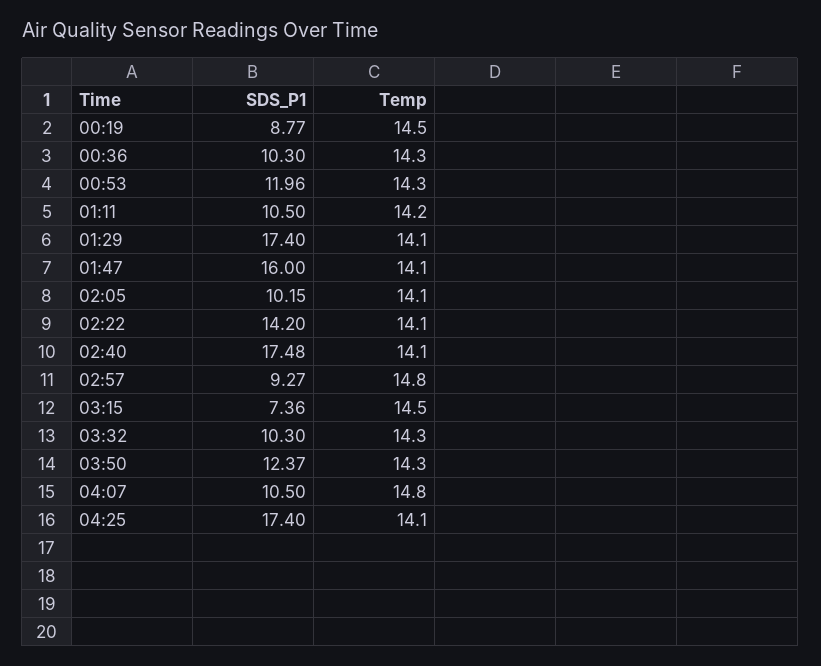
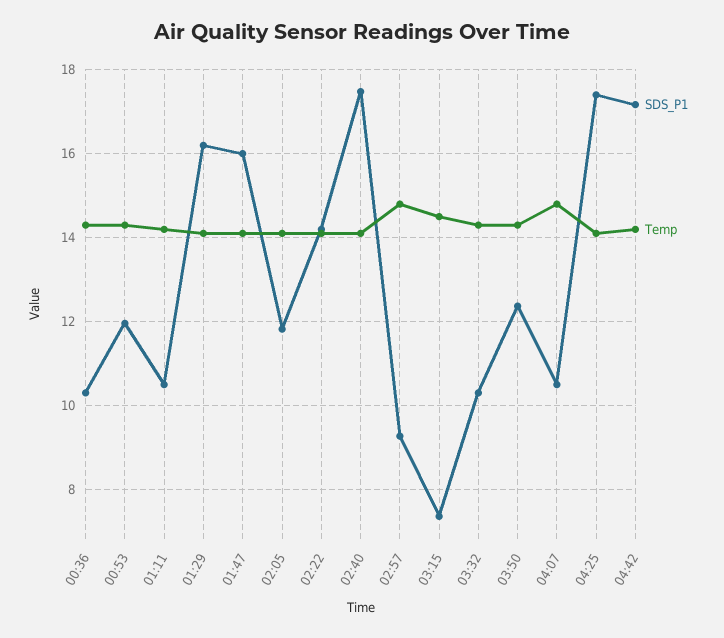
SDS_P1, 00:19: 8.77 -> none
Temp, 00:19: 14.5 -> none
SDS_P1, 01:29: 17.4 -> 16.2
SDS_P1, 02:05: 10.15 -> 11.8
SDS_P1, 04:42: none -> 17.2
Temp, 04:42: none -> 14.2

